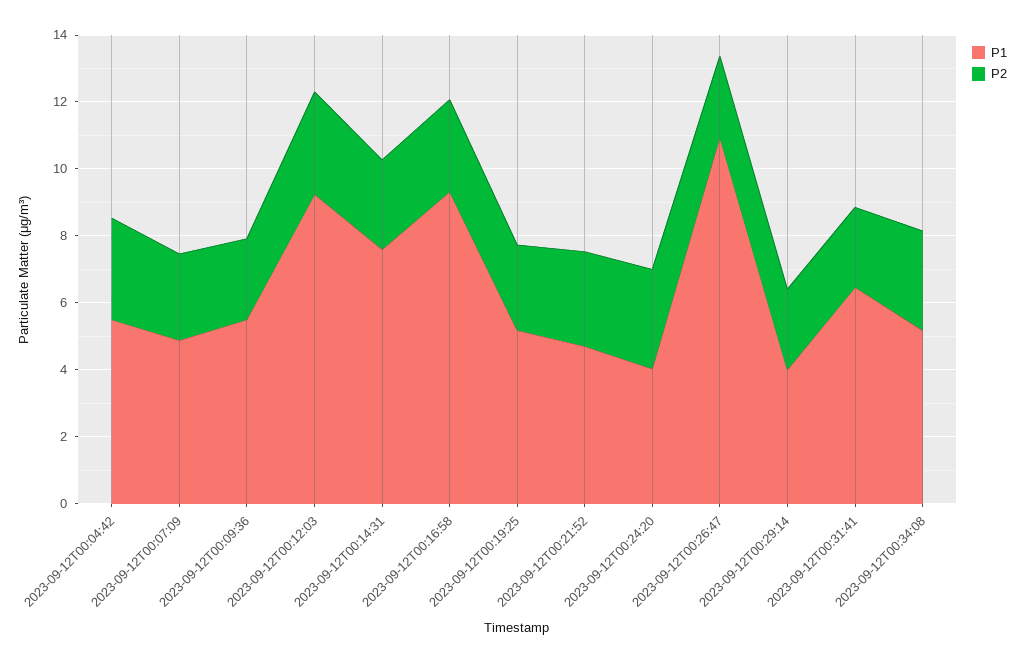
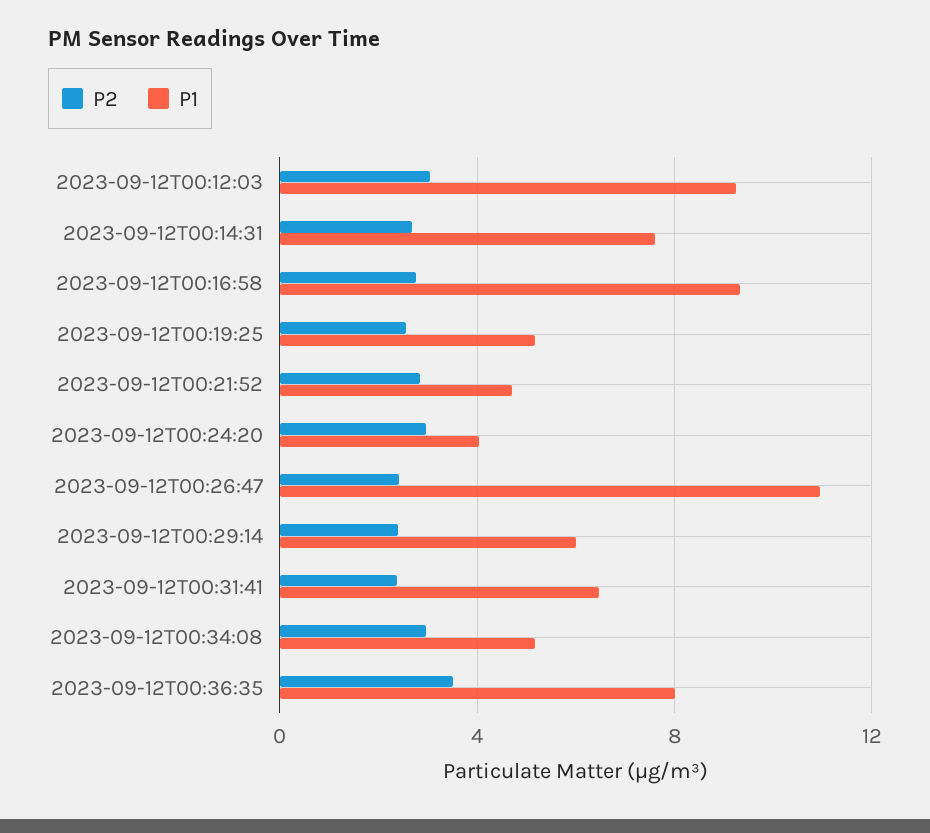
P1, 2023-09-12T00:04:42: 5.5 -> none
P2, 2023-09-12T00:04:42: 3 -> none
P1, 2023-09-12T00:07:09: 5 -> none
P2, 2023-09-12T00:07:09: 2.5 -> none
P1, 2023-09-12T00:09:36: 5.5 -> none
P2, 2023-09-12T00:09:36: 2.5 -> none
P1, 2023-09-12T00:29:14: 4 -> 6
P2, 2023-09-12T00:36:35: none -> 3.5
P1, 2023-09-12T00:36:35: none -> 8

